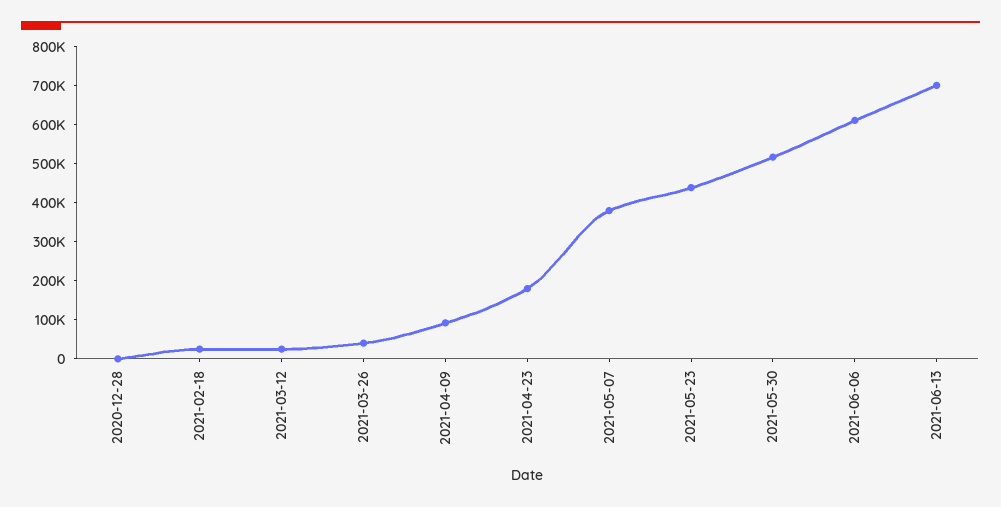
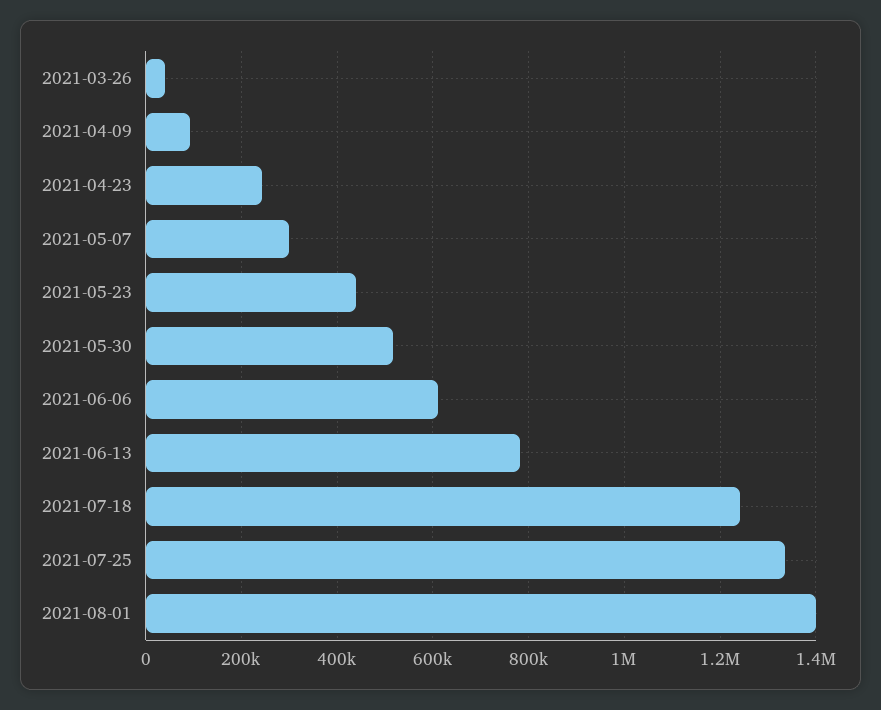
2020-12-28: 0 -> none
2021-02-18: 25000 -> none
2021-03-12: 25000 -> none
2021-04-23: 175000 -> 240000
2021-05-07: 375000 -> 300000
2021-06-13: 700000 -> 780000
2021-07-18: none -> 1240000
2021-07-25: none -> 1340000
2021-08-01: none -> 1400000

